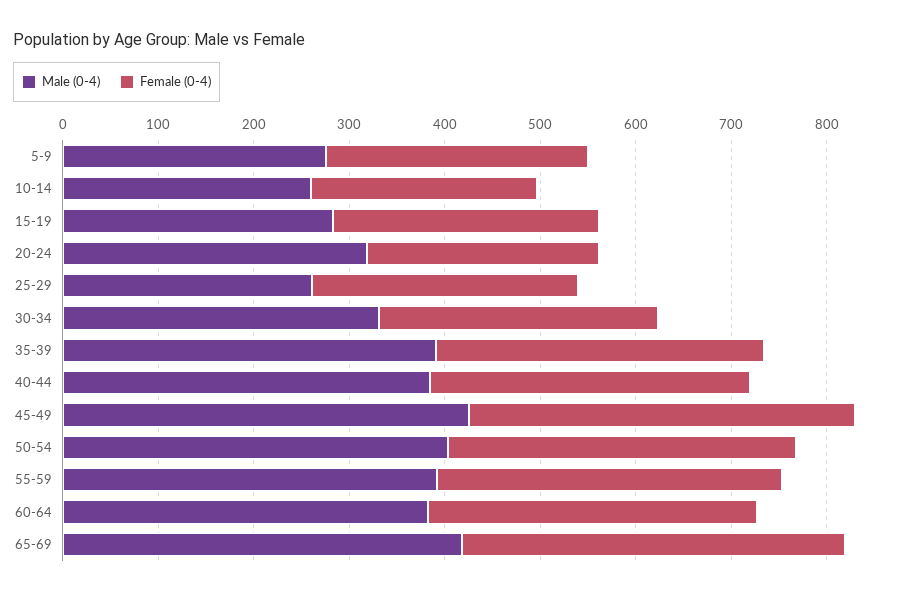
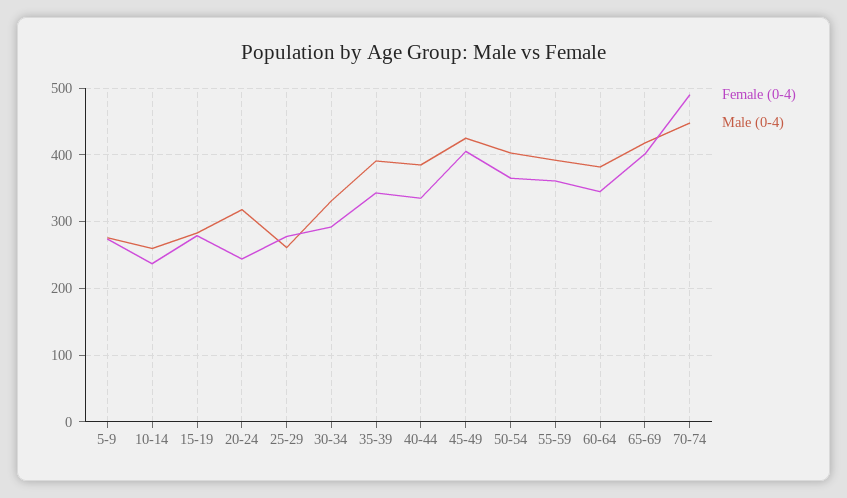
Female (0-4), 70-74: none -> 490
Male (0-4), 70-74: none -> 450

